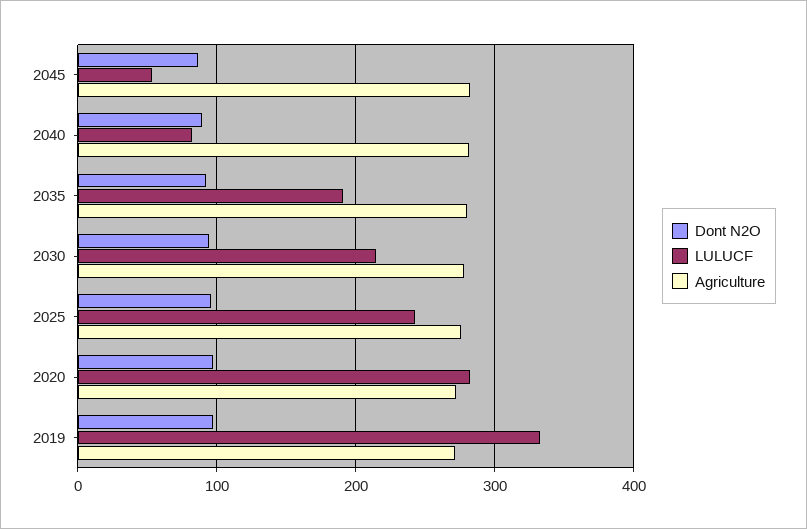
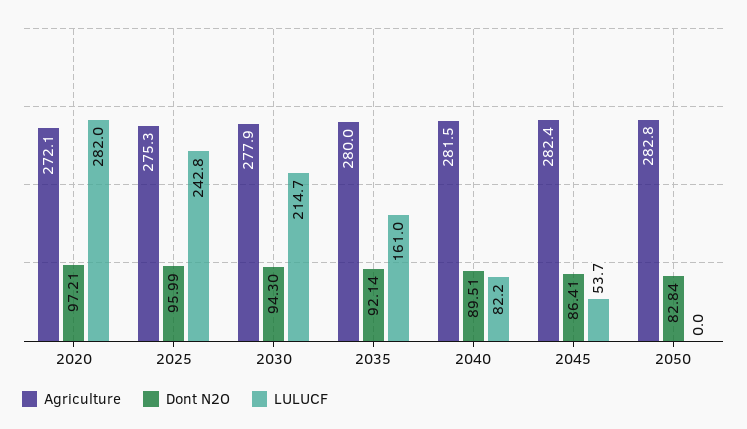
LULUCF, 2035: 190 -> 161
Dont N2O, 2019: 100 -> none
LULUCF, 2019: 330 -> none
Agriculture, 2019: 270 -> none
Agriculture, 2050: none -> 282.8
Dont N2O, 2050: none -> 82.84
LULUCF, 2050: none -> 0

